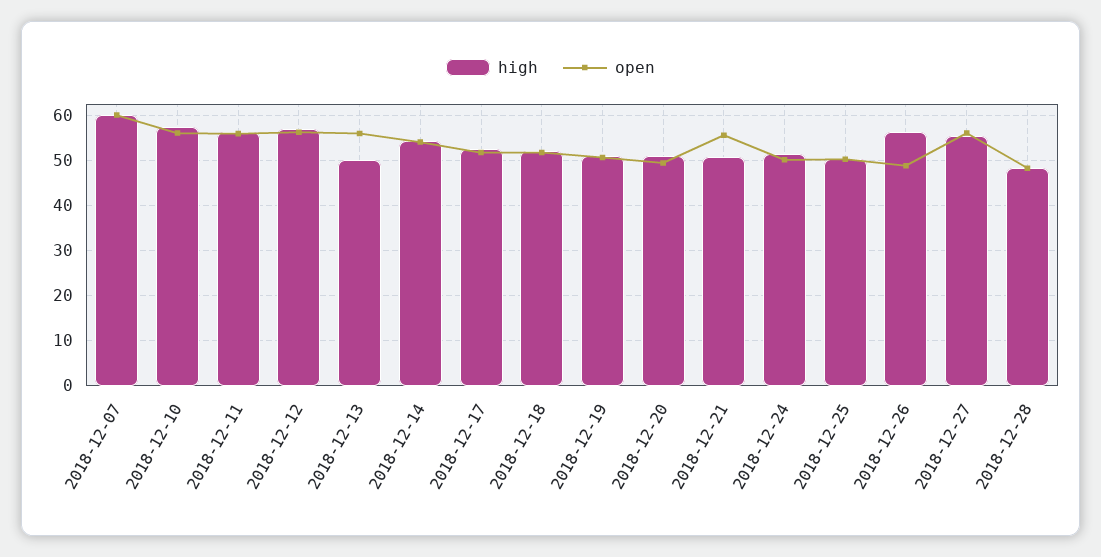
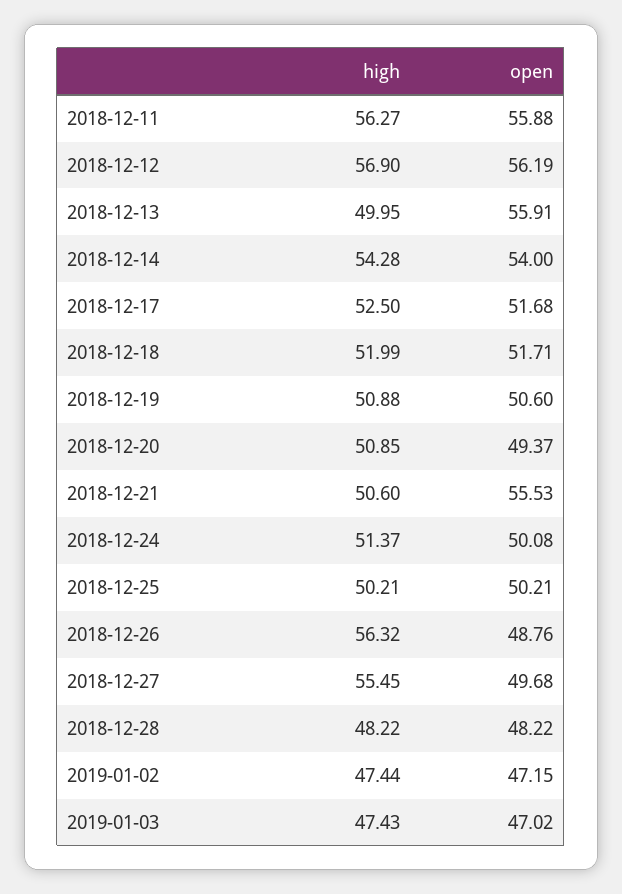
high, 2018-12-07: 60 -> none
open, 2018-12-07: 60 -> none
high, 2018-12-10: 58 -> none
open, 2018-12-10: 56 -> none
open, 2018-12-27: 56 -> 49.68
high, 2019-01-02: none -> 47.44
open, 2019-01-02: none -> 47.15
high, 2019-01-03: none -> 47.43
open, 2019-01-03: none -> 47.02

